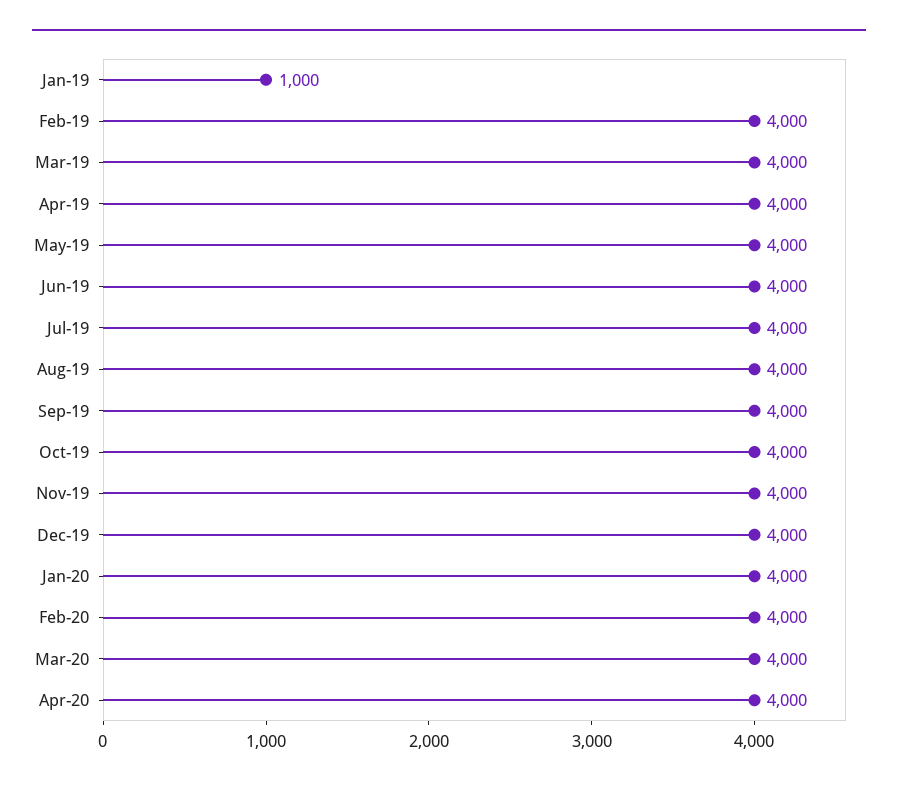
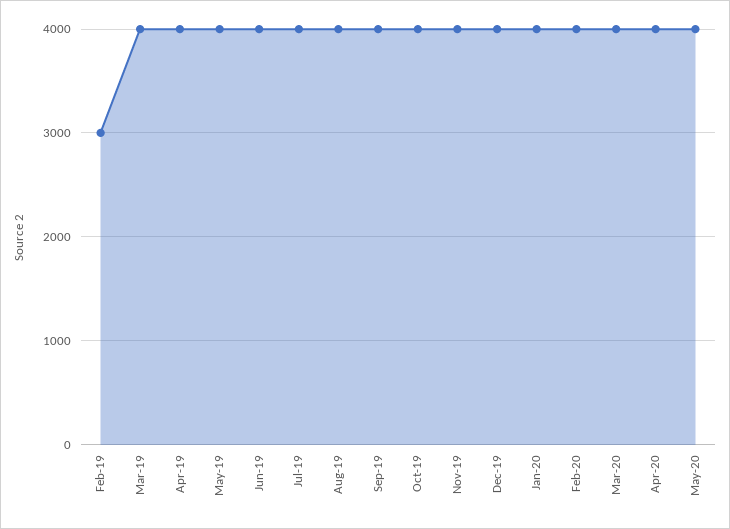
Jan-19: 1000 -> none
Feb-19: 4000 -> 3000
May-20: none -> 4000

